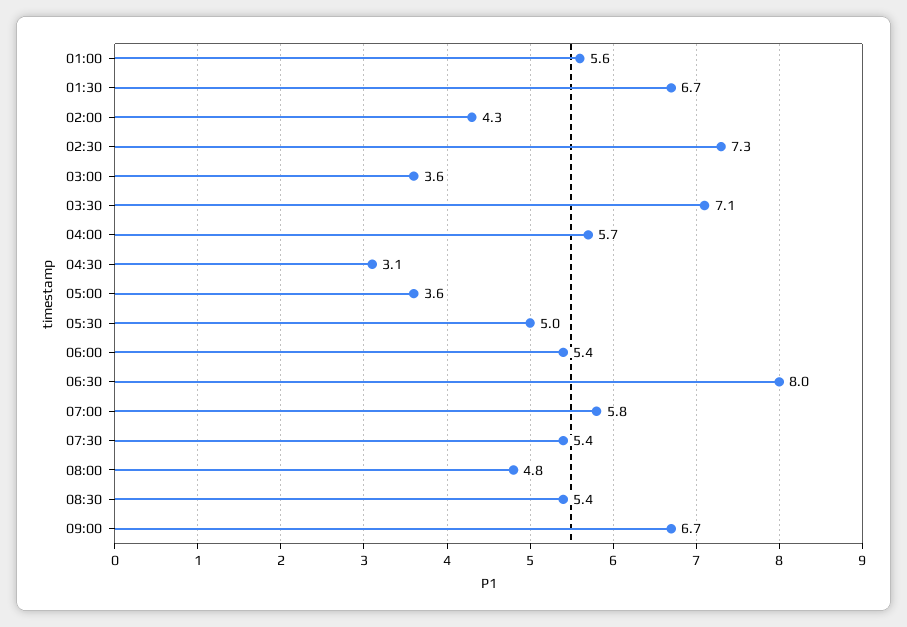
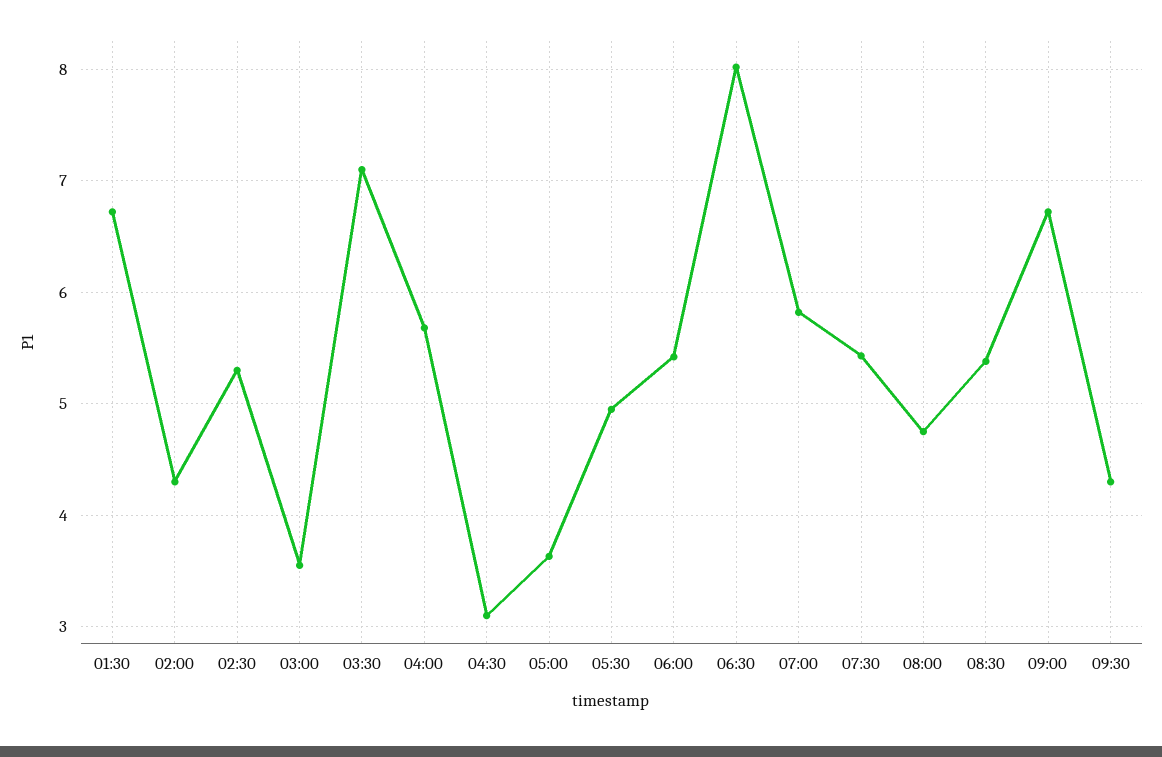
01:00: 5.6 -> none
02:30: 7.3 -> 5.3
09:30: none -> 4.3

